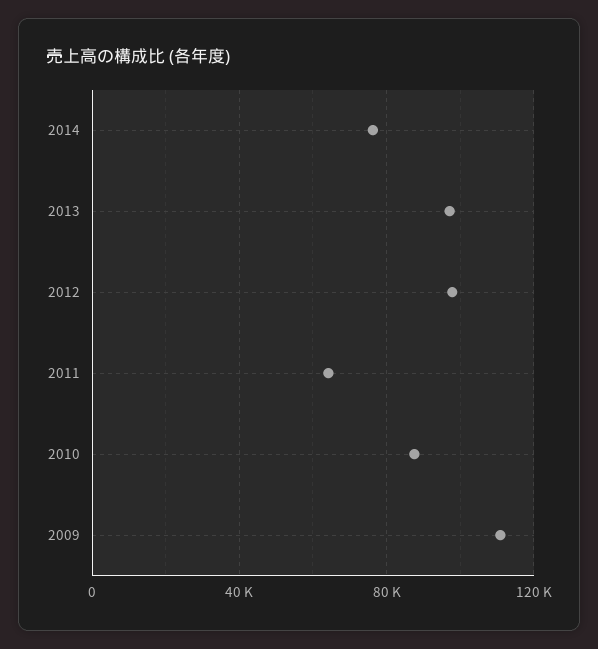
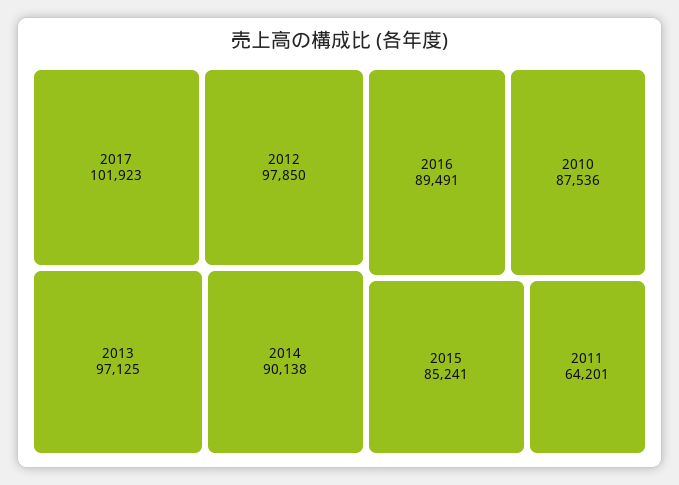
2014: 75000 -> 90138
2009: 110000 -> none
2017: none -> 101923
2016: none -> 89491
2015: none -> 85241

